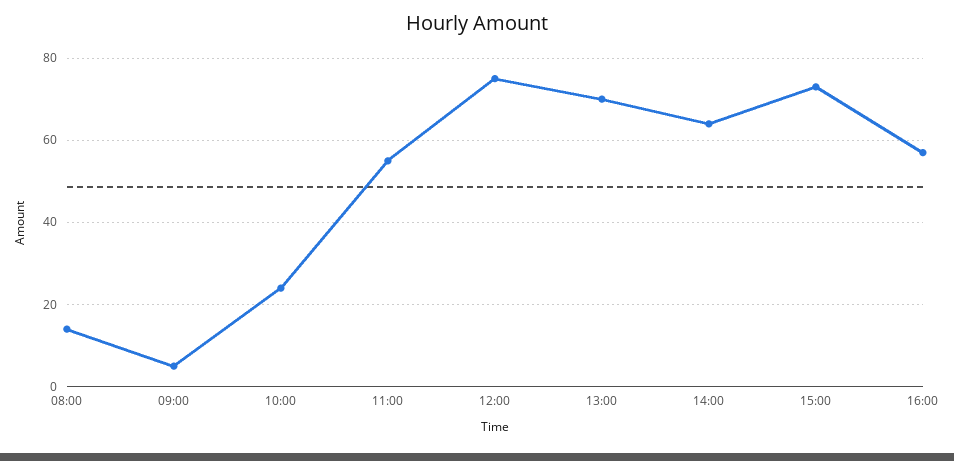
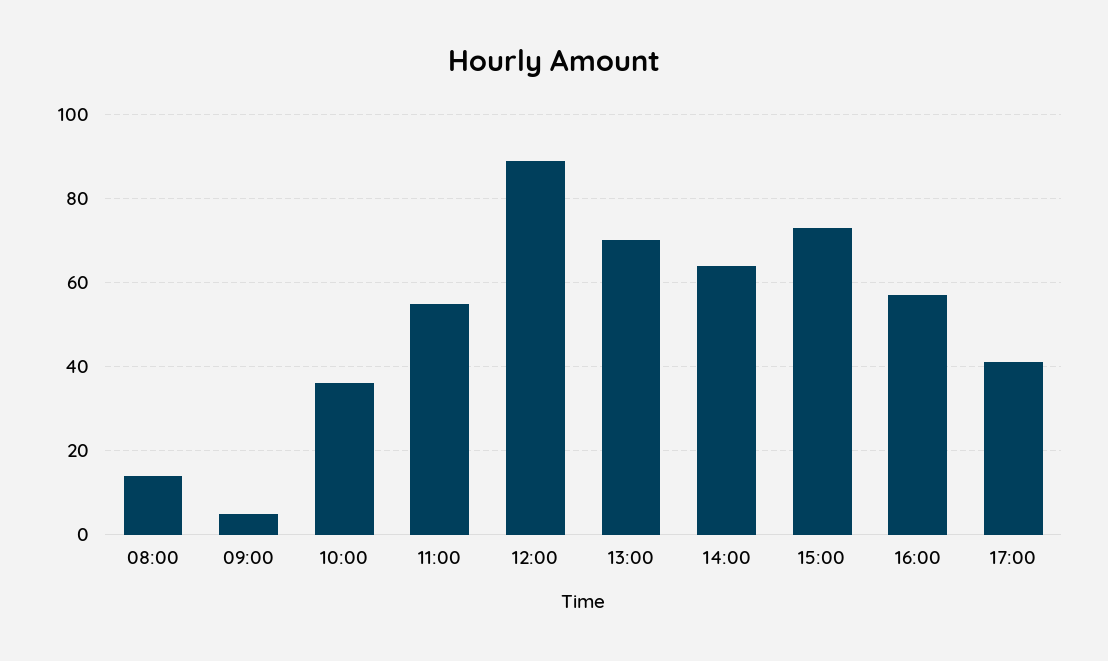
10:00: 25 -> 35
12:00: 75 -> 90
17:00: none -> 40

